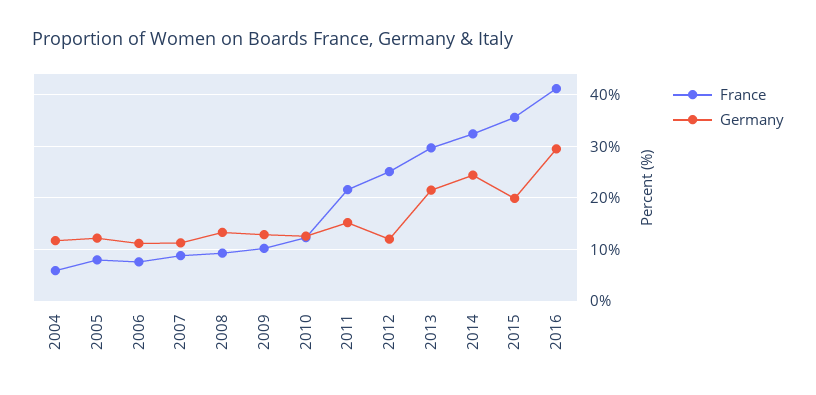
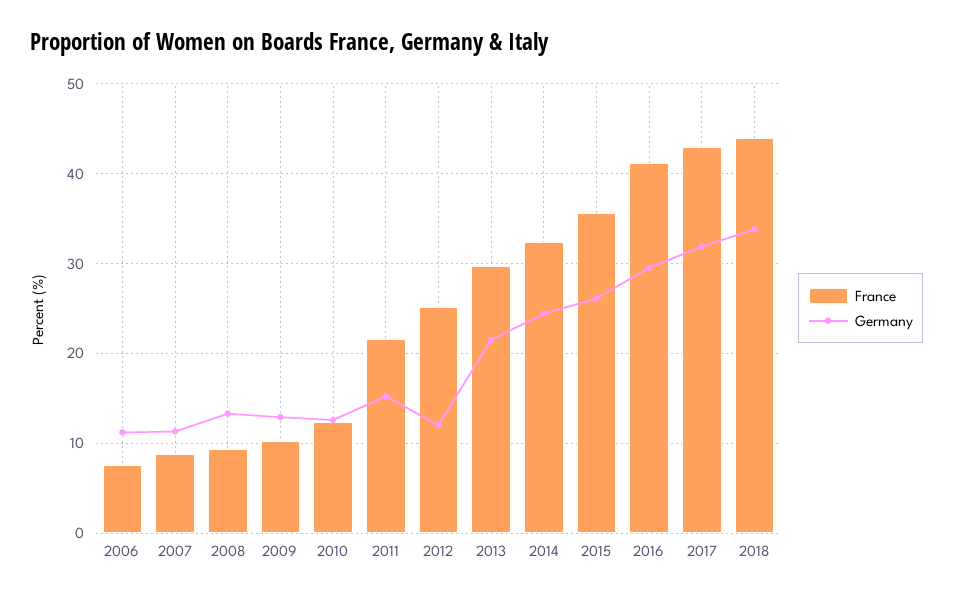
France, 2004: 6 -> none
Germany, 2004: 12 -> none
France, 2005: 8 -> none
Germany, 2005: 12 -> none
Germany, 2015: 20 -> 26
France, 2017: none -> 43
Germany, 2017: none -> 32
France, 2018: none -> 44
Germany, 2018: none -> 34

